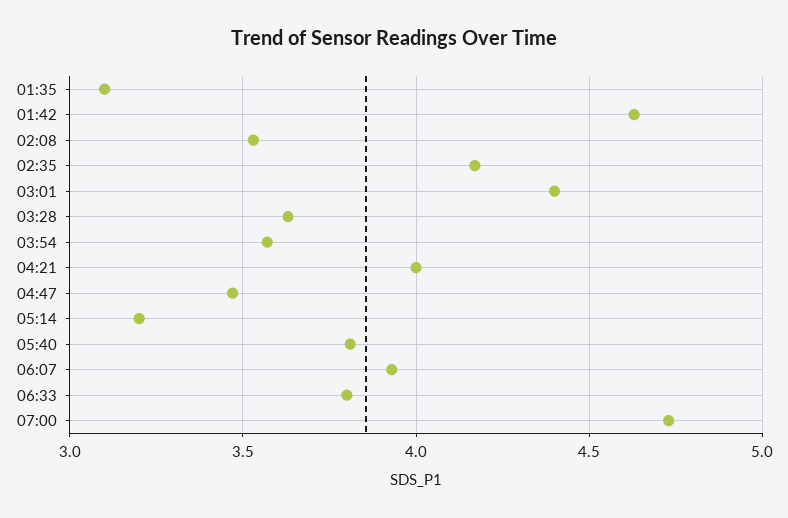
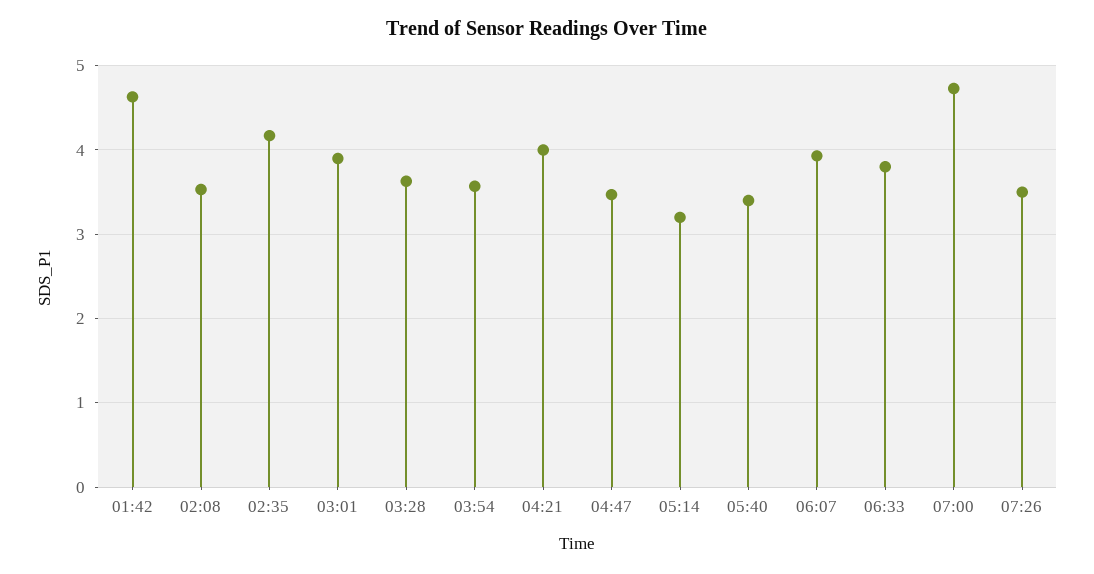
01:35: 3.1 -> none
03:01: 4.4 -> 3.9
05:40: 3.8 -> 3.4
07:26: none -> 3.5

